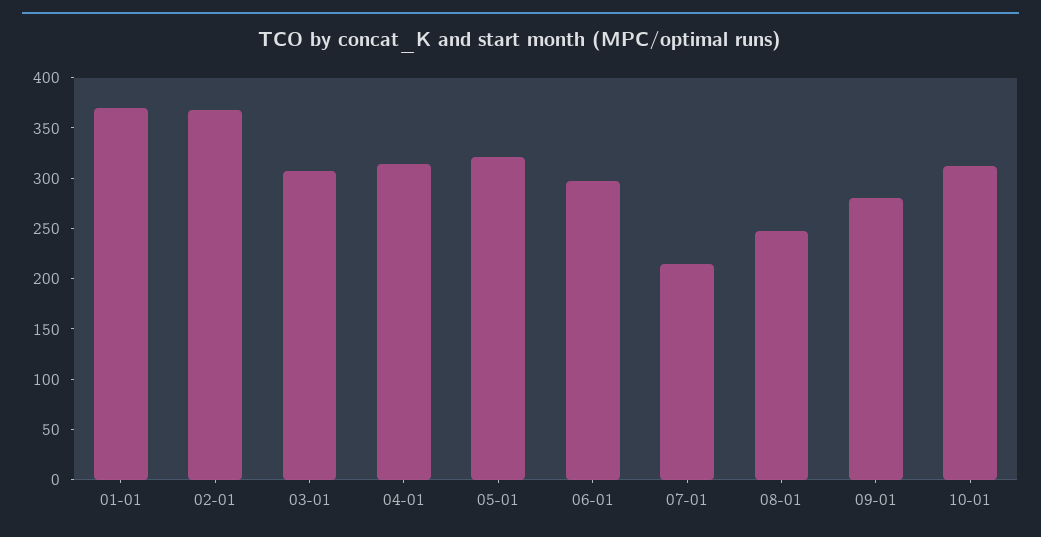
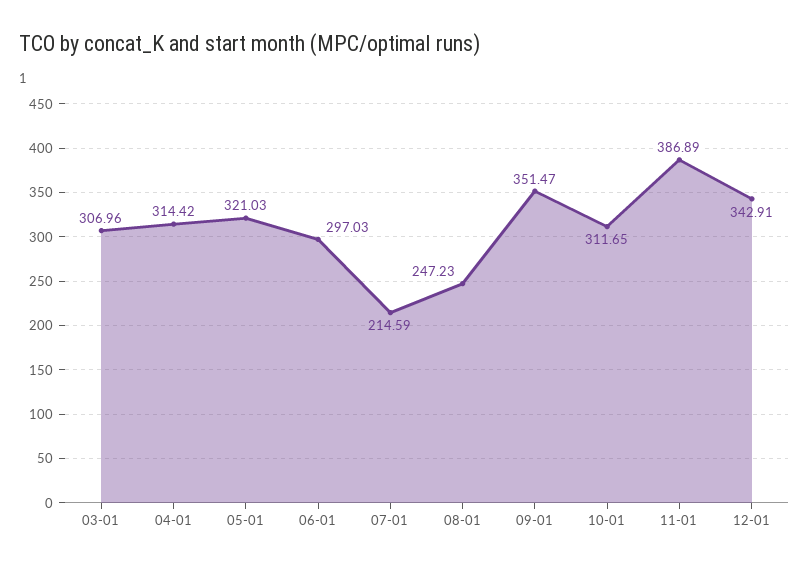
01-01: 370 -> none
02-01: 370 -> none
09-01: 280 -> 351.47
11-01: none -> 386.89
12-01: none -> 342.91

